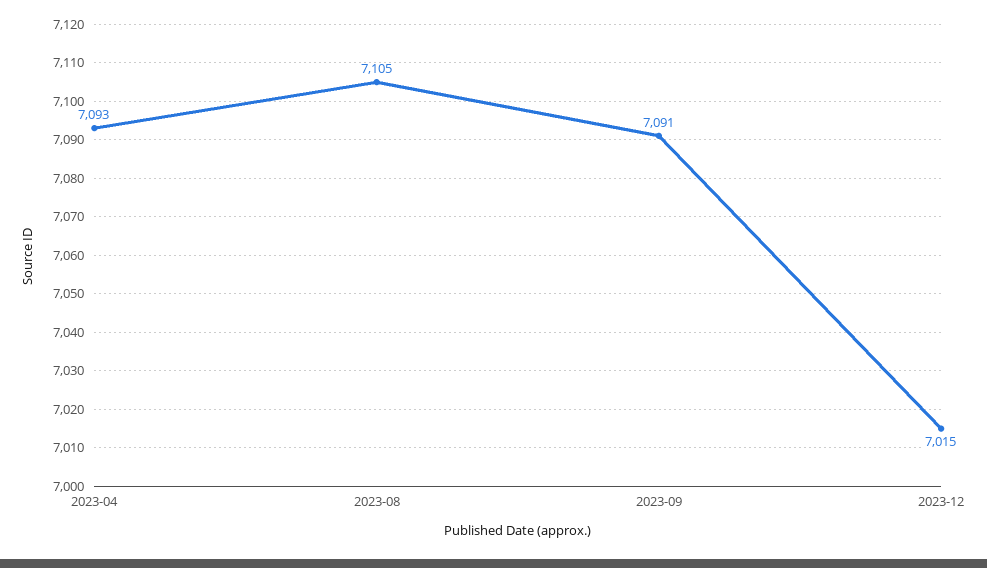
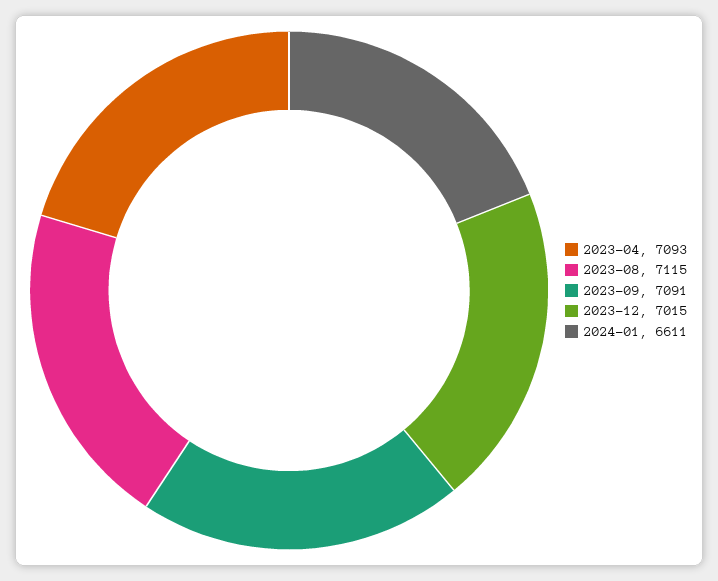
2023-08: 7105 -> 7115
2024-01: none -> 6611

